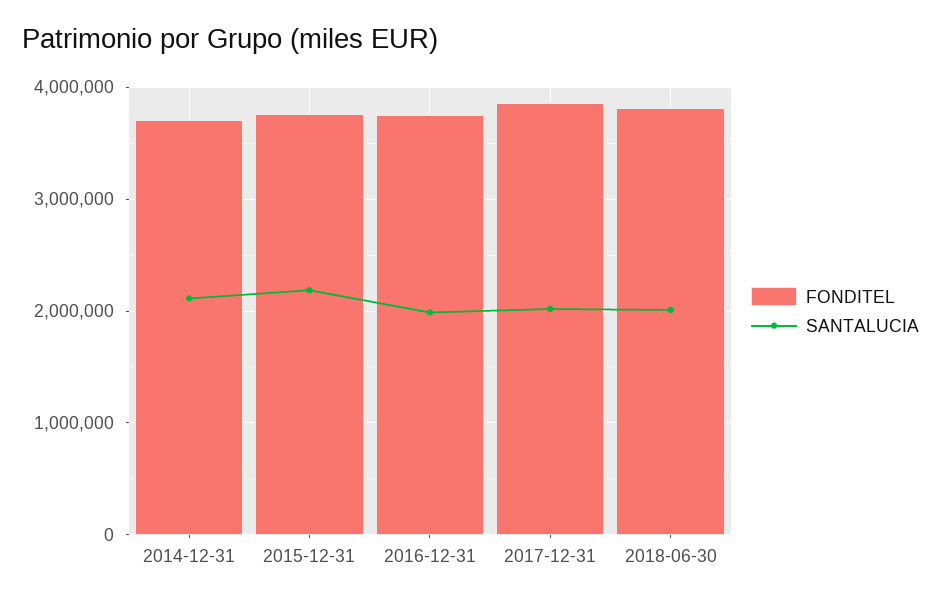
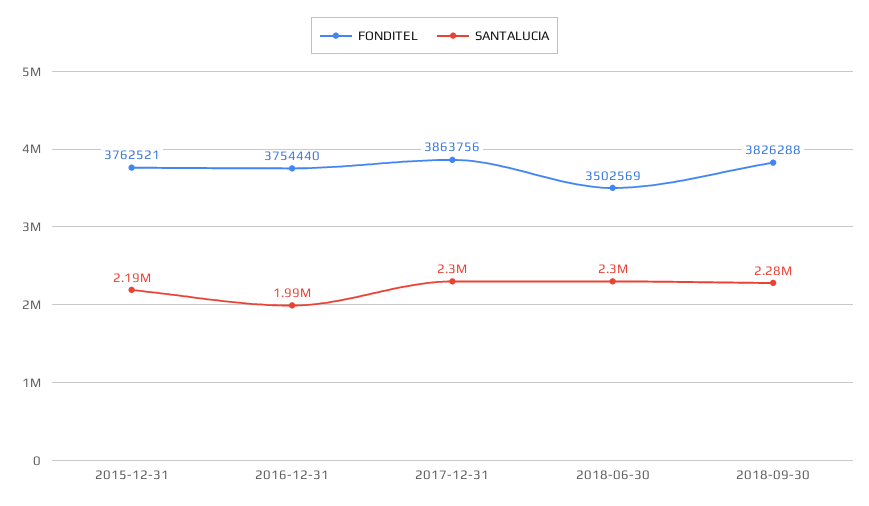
FONDITEL, 2014-12-31: 3700000 -> none
SANTALUCIA, 2014-12-31: 2100000 -> none
SANTALUCIA, 2017-12-31: 2000000 -> 2300000
FONDITEL, 2018-06-30: 3800000 -> 3502569
SANTALUCIA, 2018-06-30: 2000000 -> 2300000
FONDITEL, 2018-09-30: none -> 3826288
SANTALUCIA, 2018-09-30: none -> 2280000

